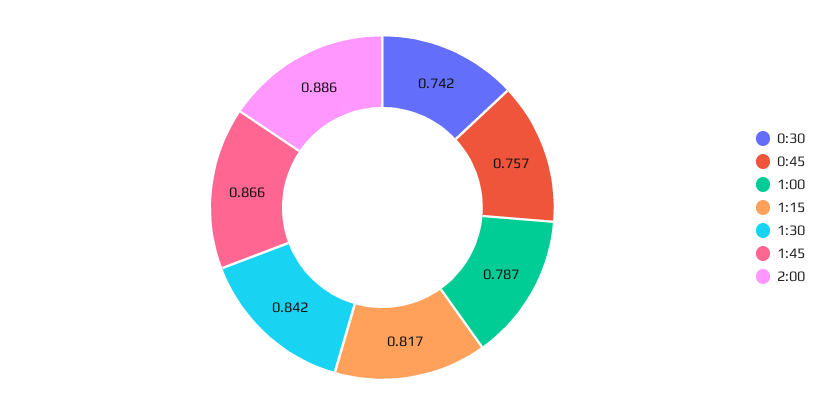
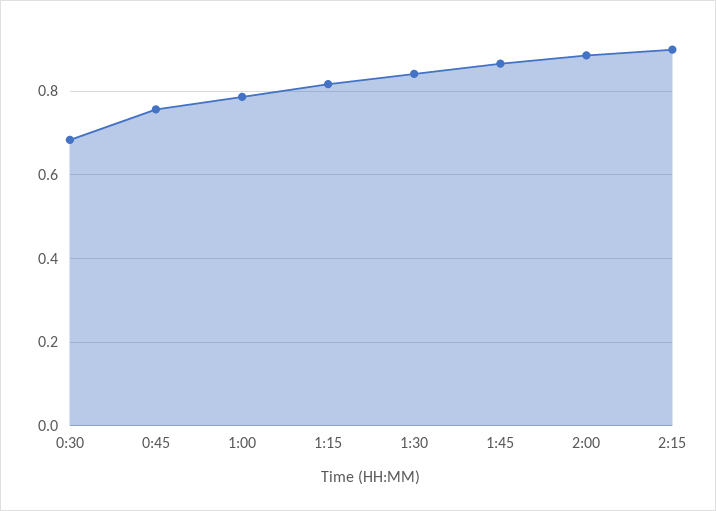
0:30: 0.742 -> 0.68
2:15: none -> 0.9

